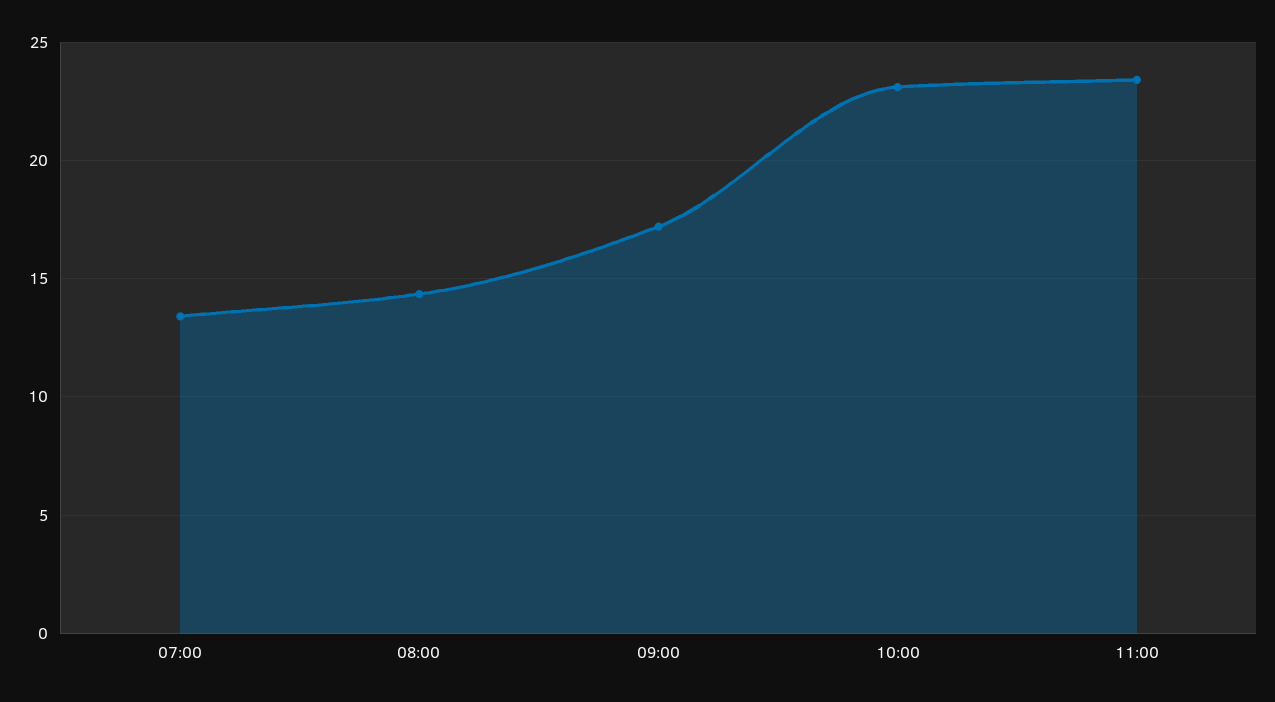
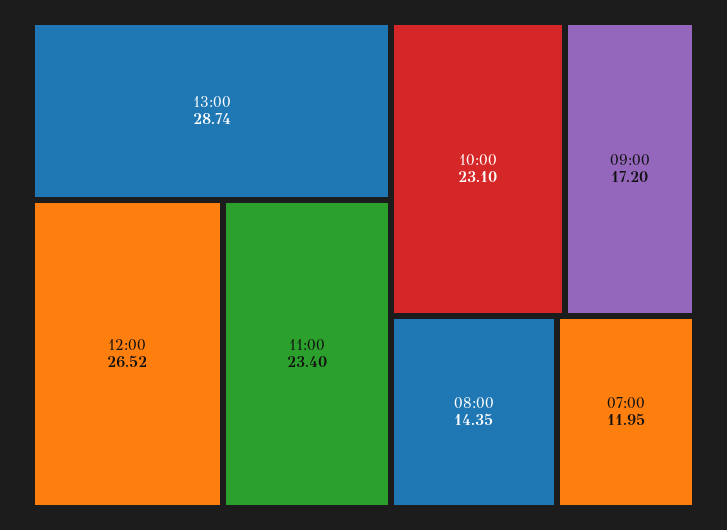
07:00: 13.5 -> 11.95
13:00: none -> 28.74
12:00: none -> 26.52

